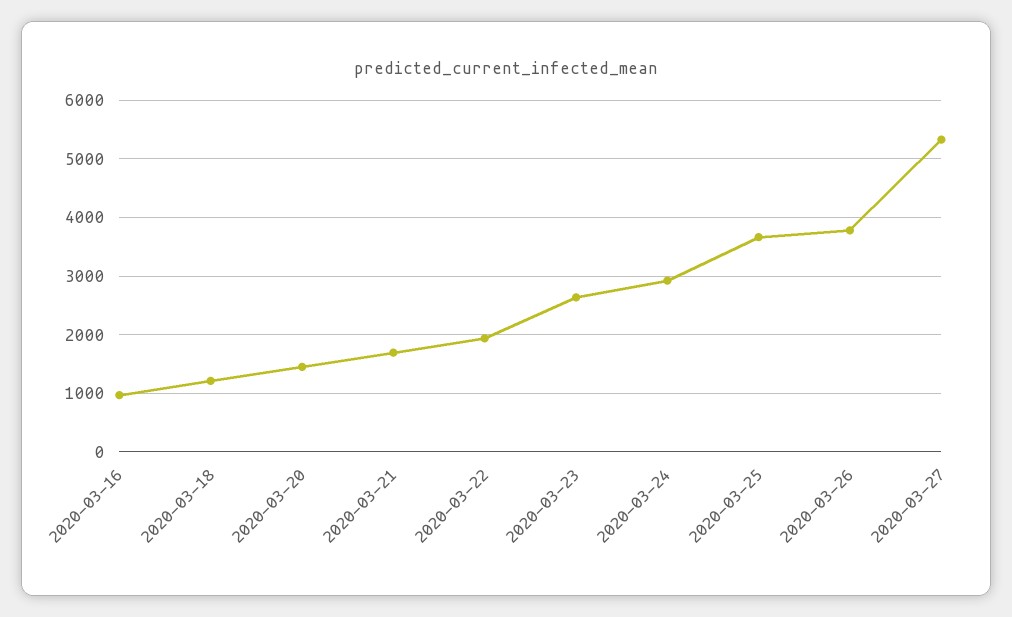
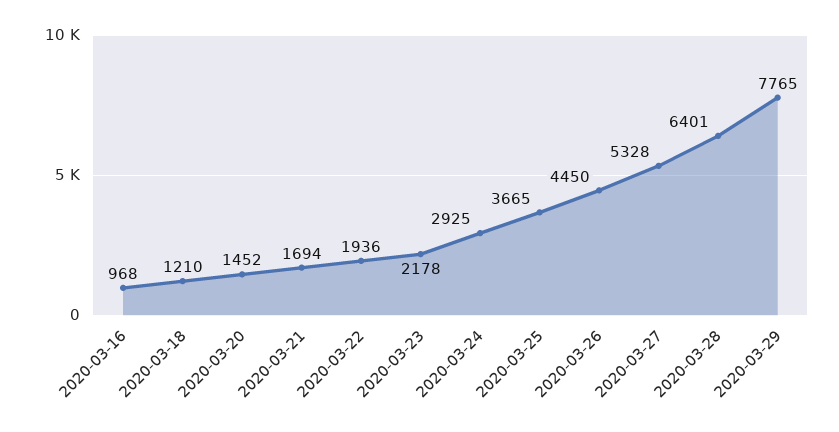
2020-03-23: 2600 -> 2178
2020-03-26: 3800 -> 4450
2020-03-28: none -> 6401
2020-03-29: none -> 7765

